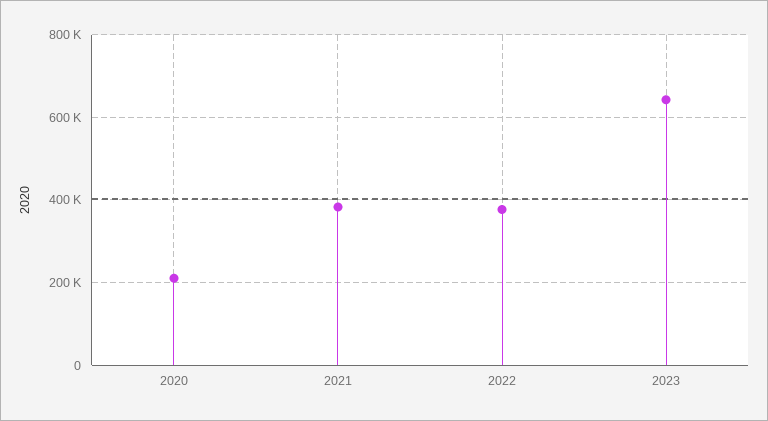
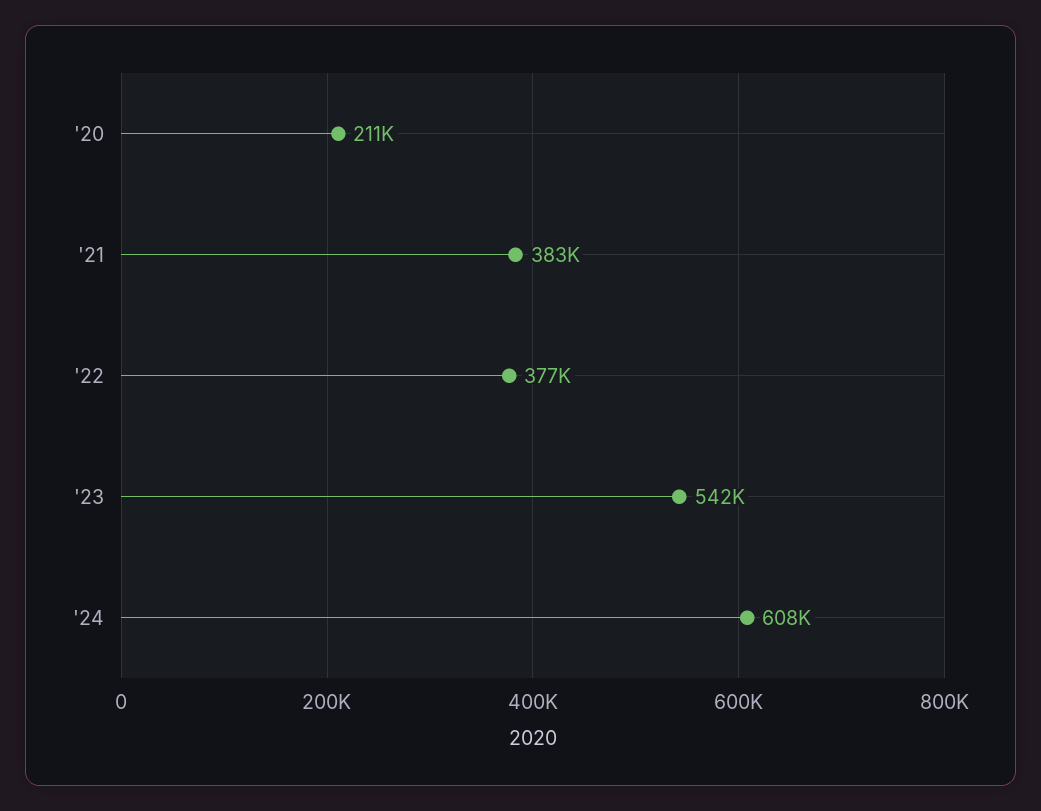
2023: 640000 -> 542000
'24: none -> 608000

